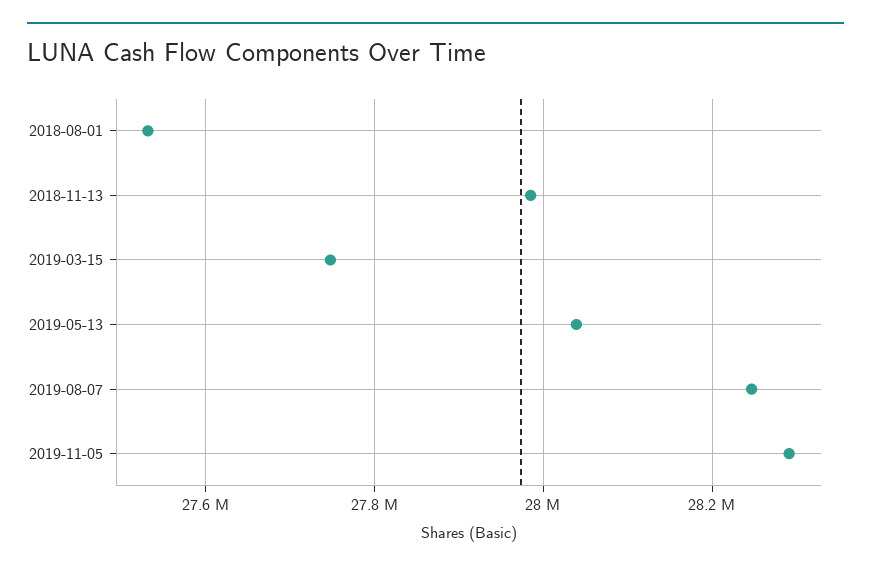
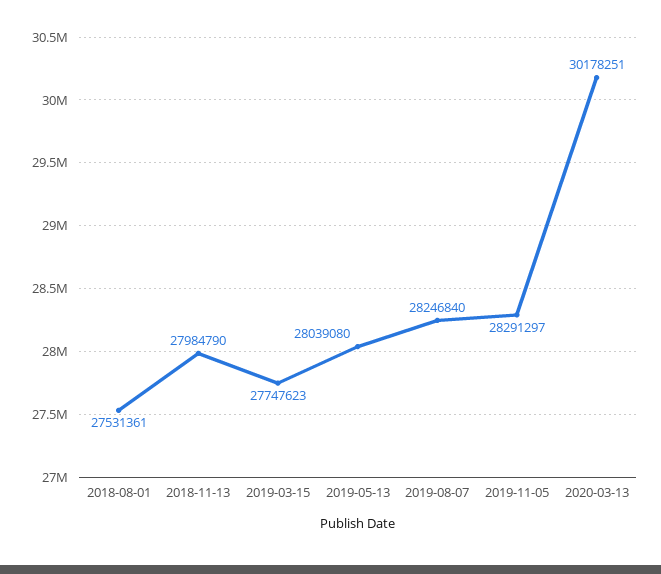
2020-03-13: none -> 30178251

